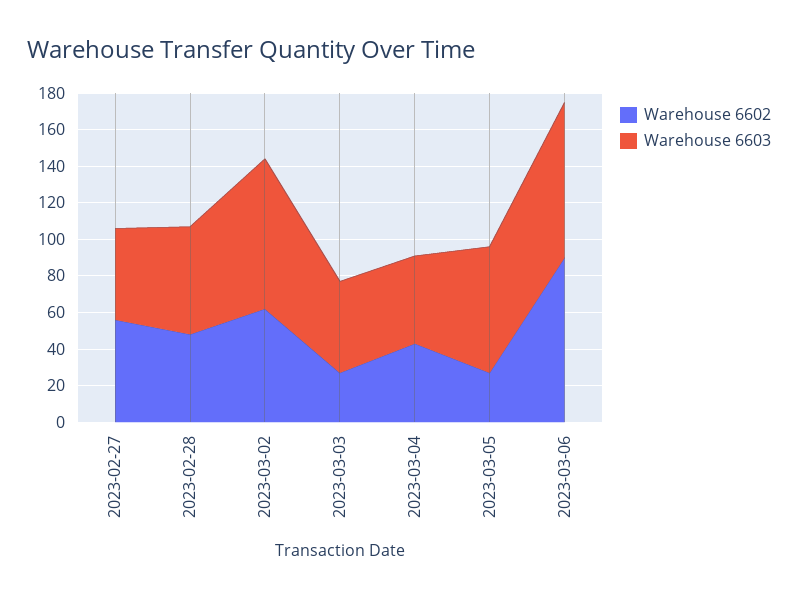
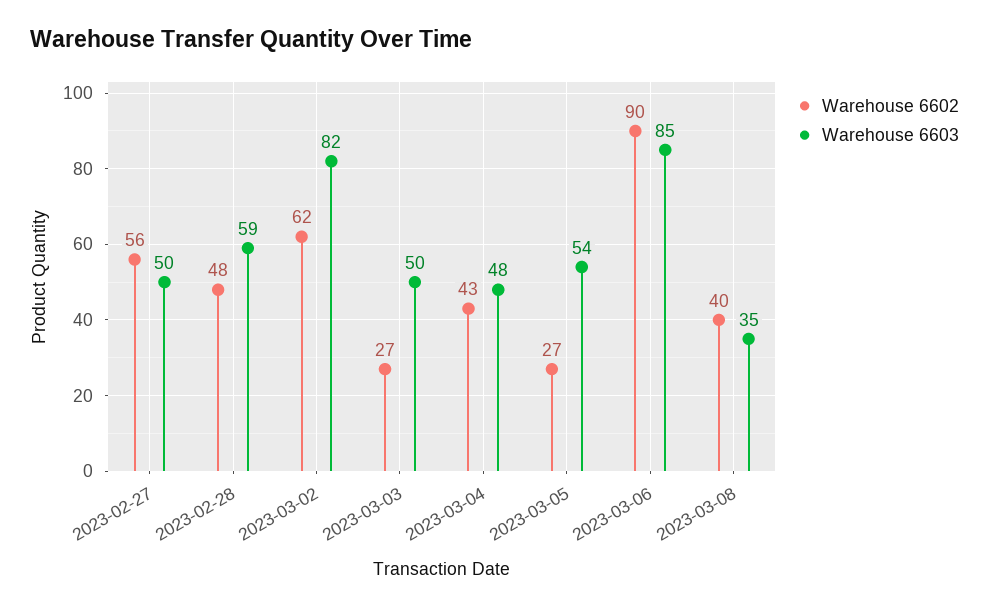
Warehouse 6603, 2023-03-05: 70 -> 54
Warehouse 6602, 2023-03-08: none -> 40
Warehouse 6603, 2023-03-08: none -> 35

